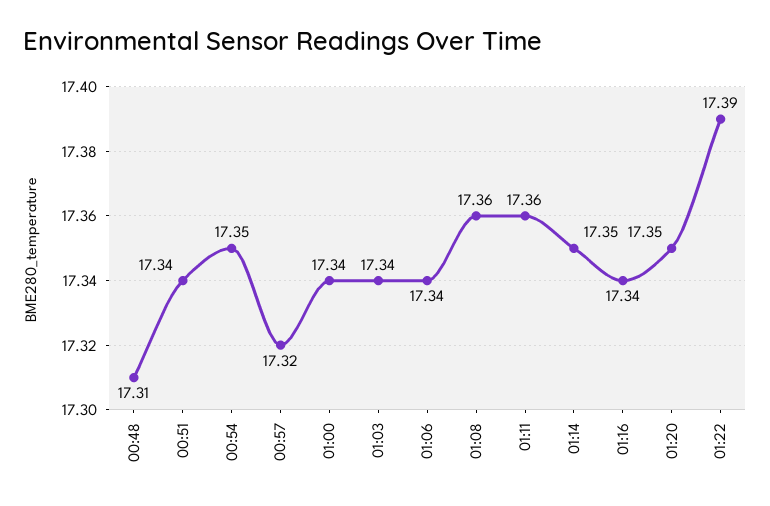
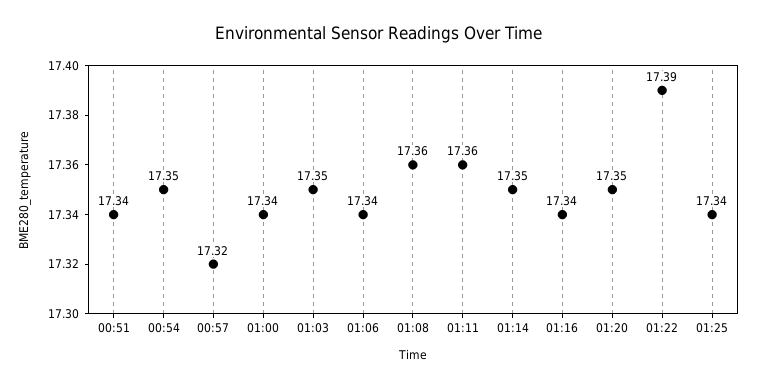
00:48: 17.31 -> none
01:03: 17.34 -> 17.35
01:25: none -> 17.34

